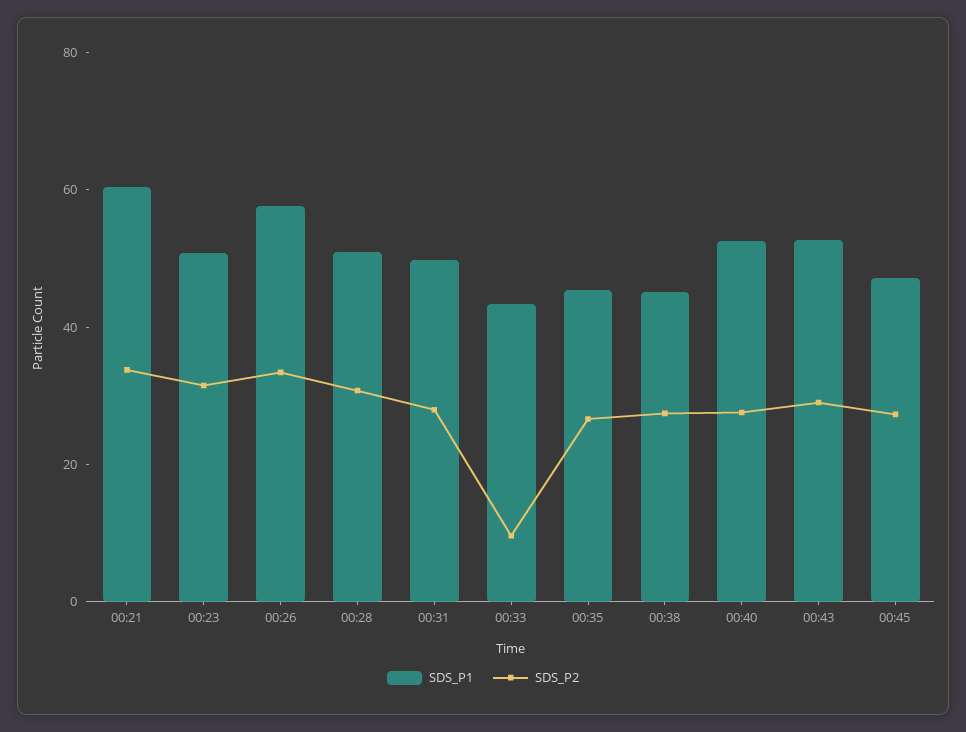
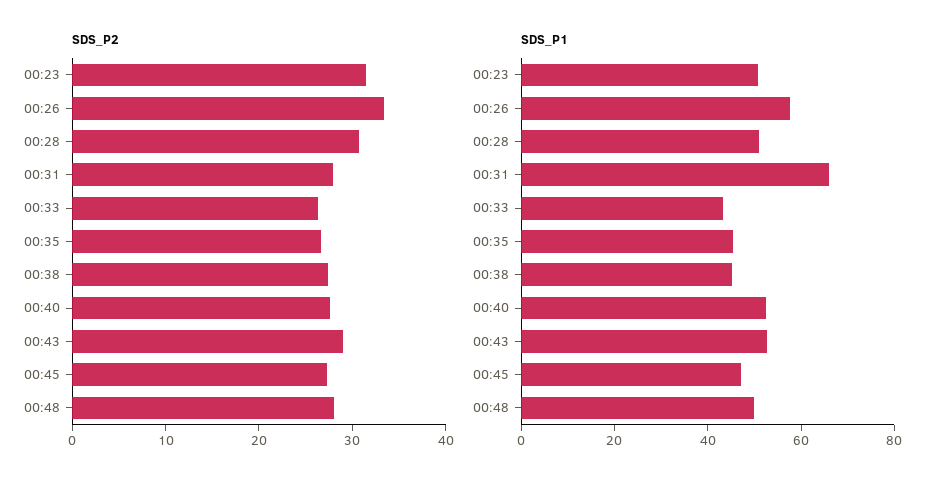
SDS_P1, 00:21: 60 -> none
SDS_P2, 00:21: 35 -> none
SDS_P1, 00:31: 50 -> 65
SDS_P2, 00:33: 10 -> 26
SDS_P2, 00:48: none -> 28
SDS_P1, 00:48: none -> 50

